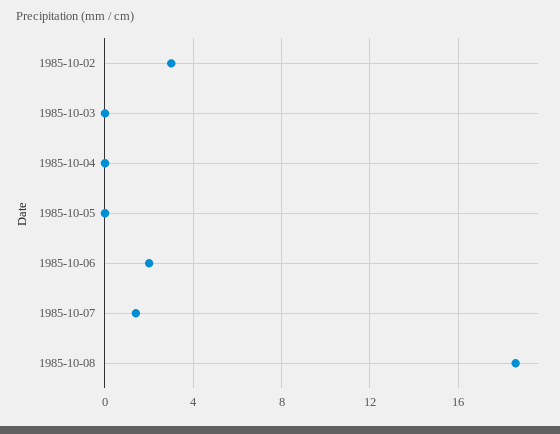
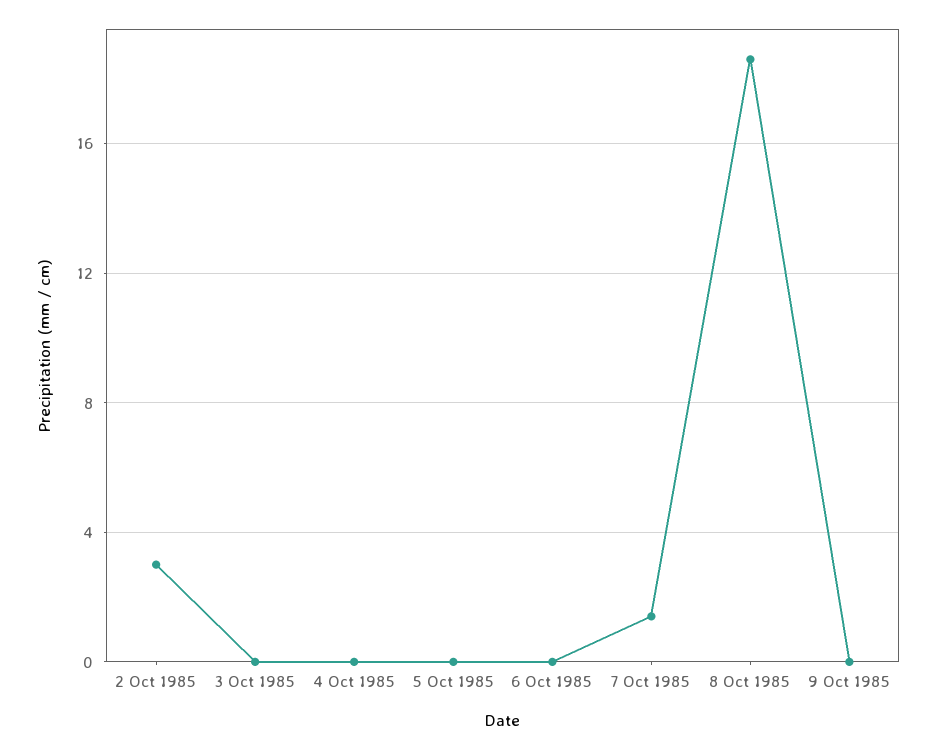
1985-10-06: 2 -> 0
9 Oct 1985: none -> 0

